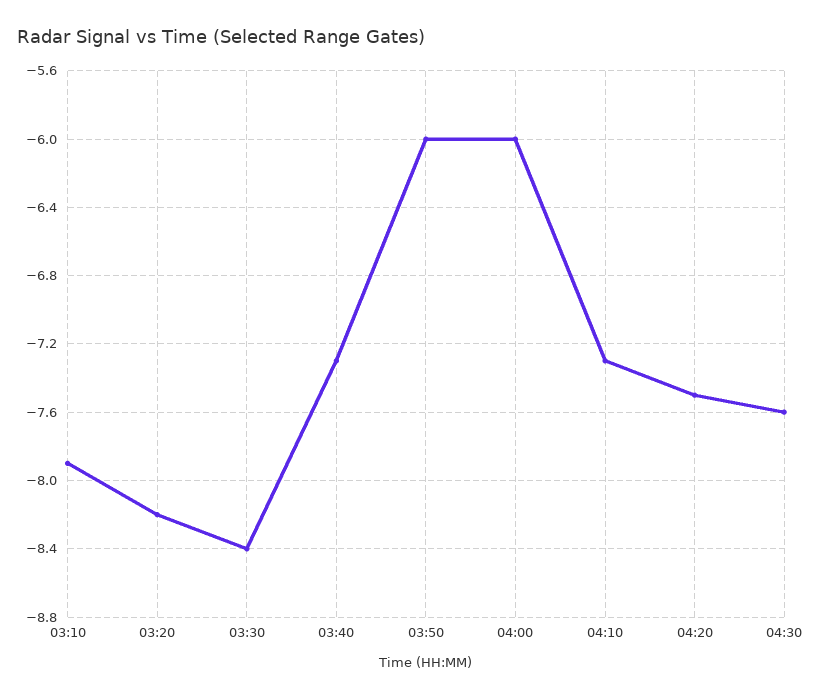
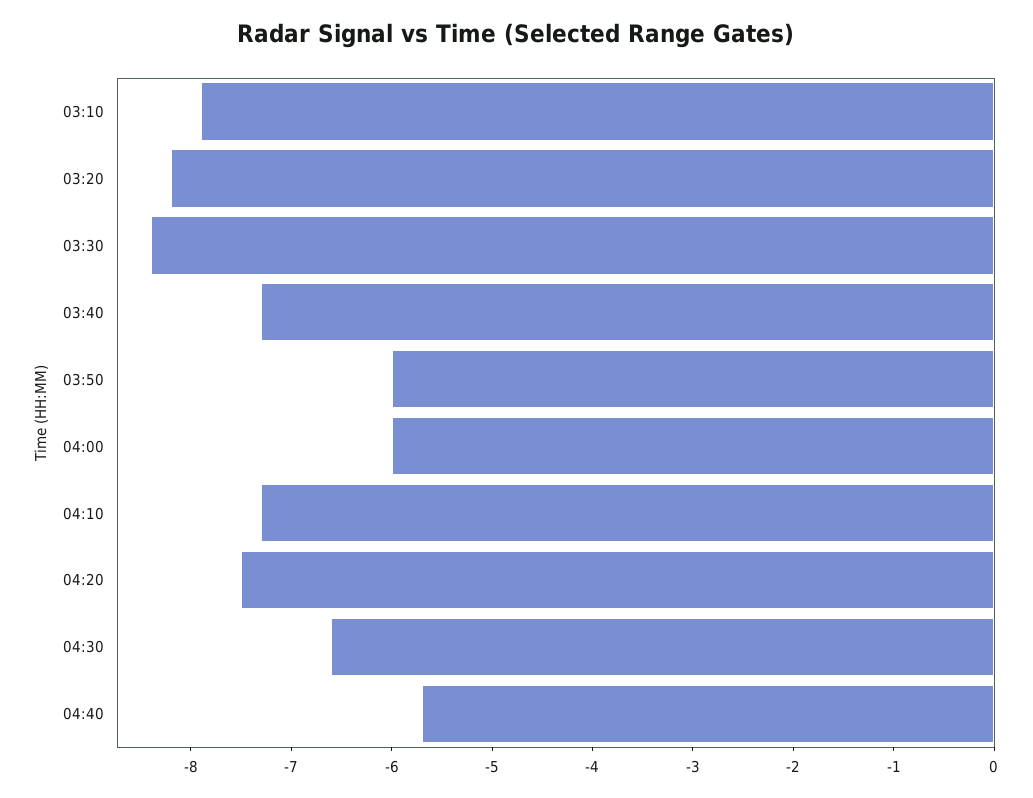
04:30: -7.6 -> -6.6
04:40: none -> -5.7

